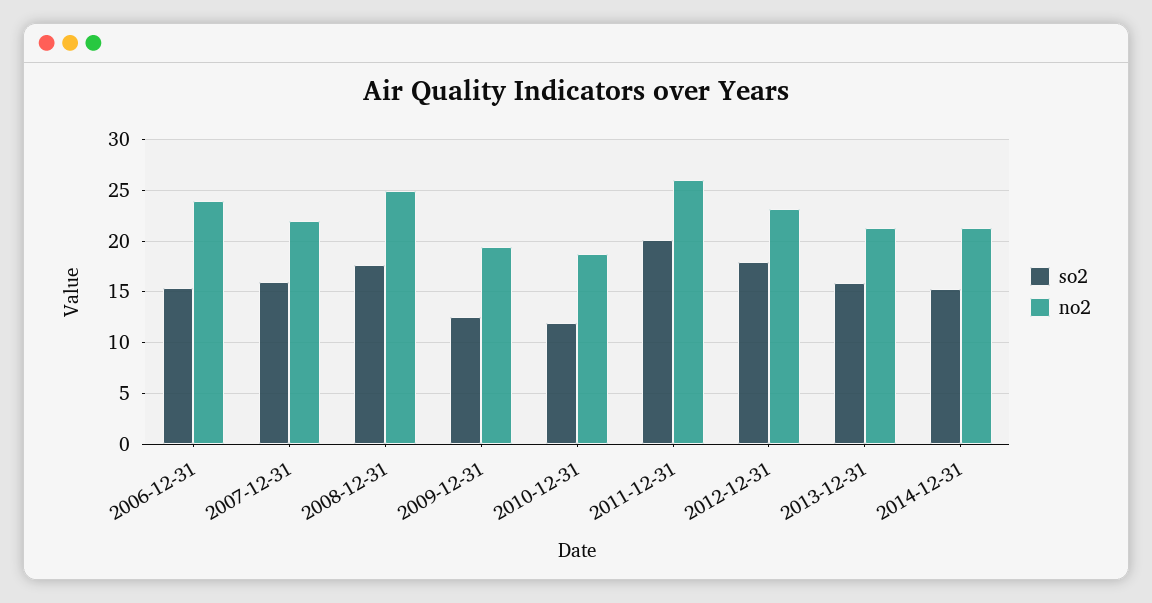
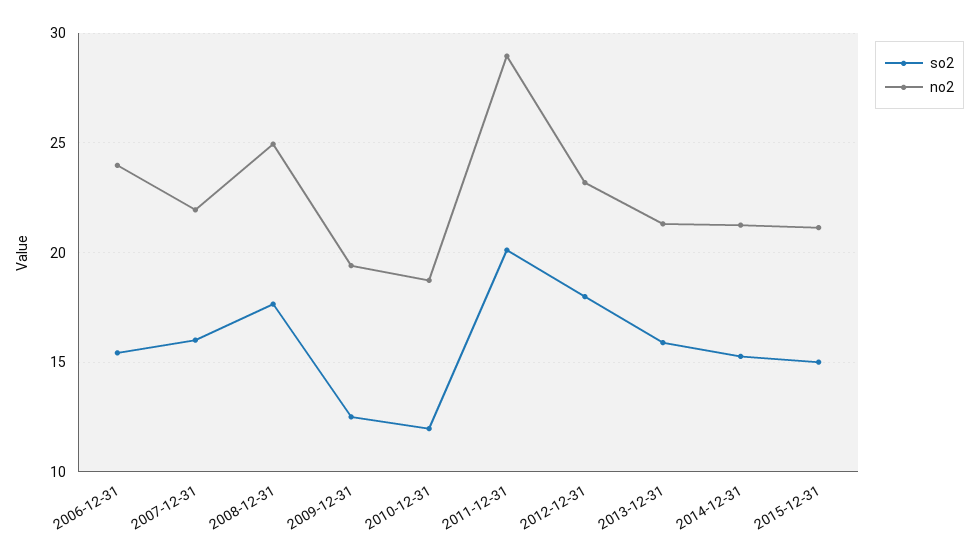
no2, 2011-12-31: 26 -> 29
so2, 2015-12-31: none -> 15
no2, 2015-12-31: none -> 21

